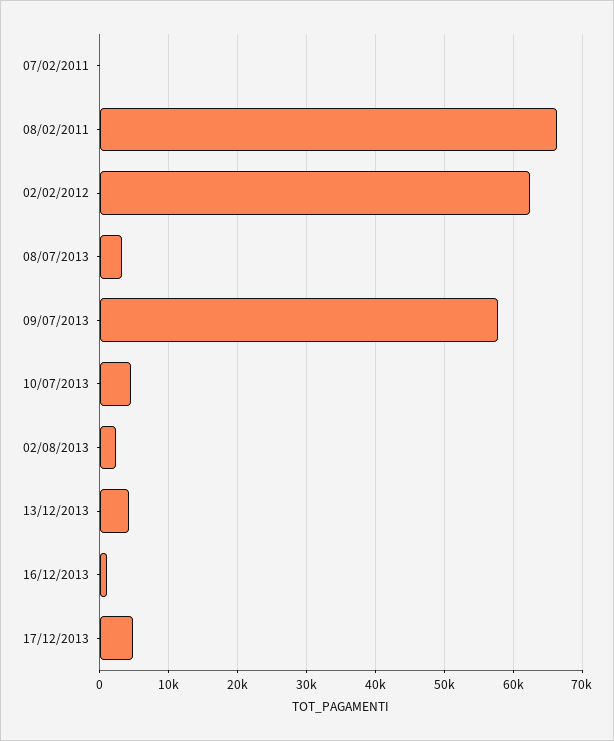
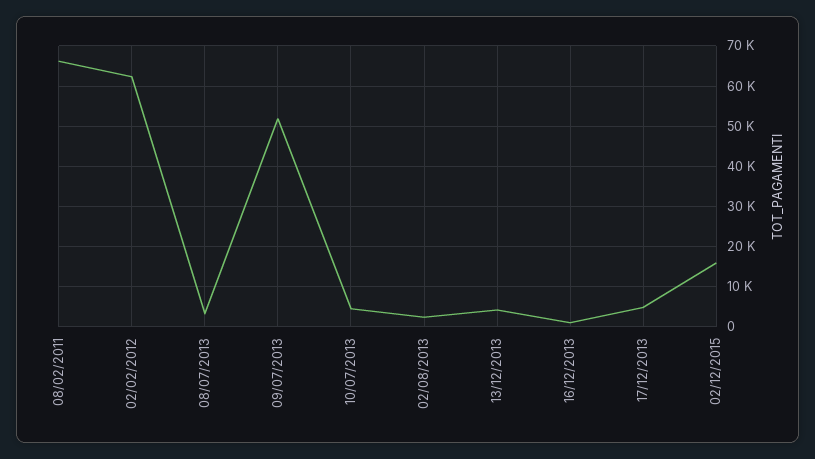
07/02/2011: 0 -> none
09/07/2013: 58000 -> 52000
02/12/2015: none -> 16000

